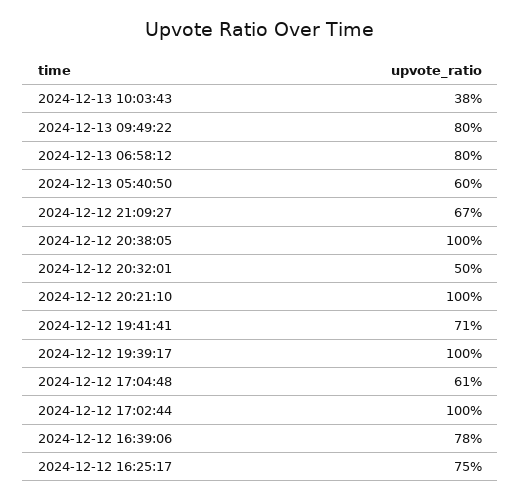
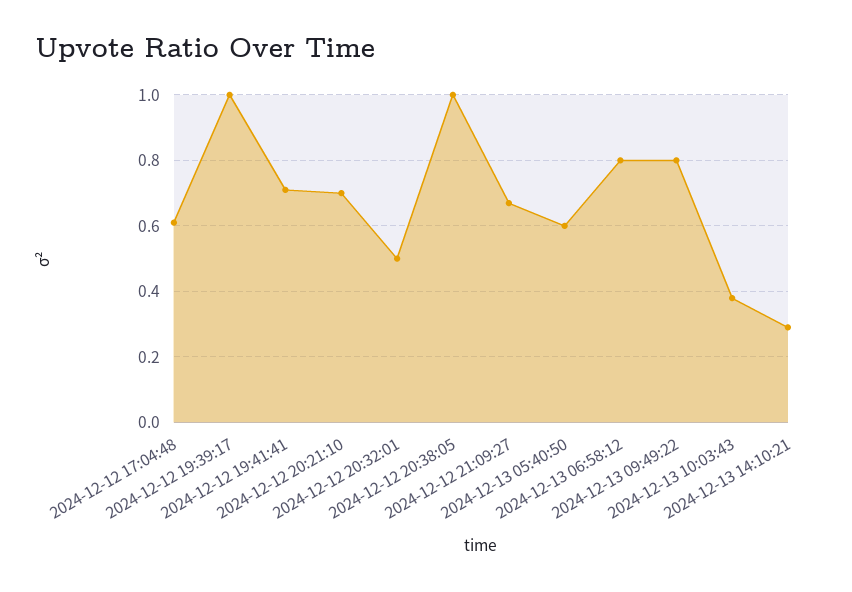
2024-12-12 20:21:10: 1 -> 0.7
2024-12-12 17:02:44: 1 -> none
2024-12-12 16:39:06: 0.78 -> none
2024-12-12 16:25:17: 0.75 -> none
2024-12-13 14:10:21: none -> 0.3

